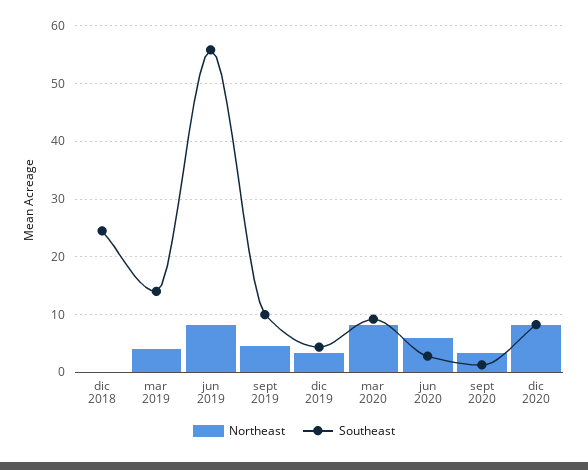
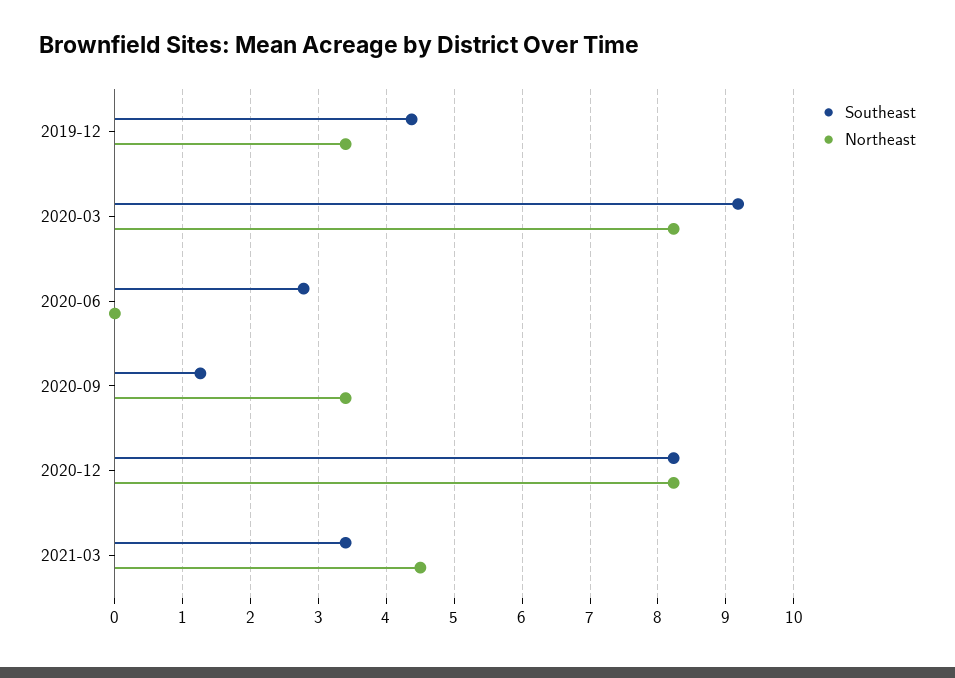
Northeast, dic 2018: 0 -> none
Southeast, dic 2018: 24 -> none
Northeast, mar 2019: 4 -> none
Southeast, mar 2019: 14 -> none
Northeast, jun 2019: 8 -> none
Southeast, jun 2019: 56 -> none
Northeast, sept 2019: 4 -> none
Southeast, sept 2019: 10 -> none
Northeast, jun 2020: 6 -> 0
Southeast, 2021-03: none -> 3.4
Northeast, 2021-03: none -> 4.5

